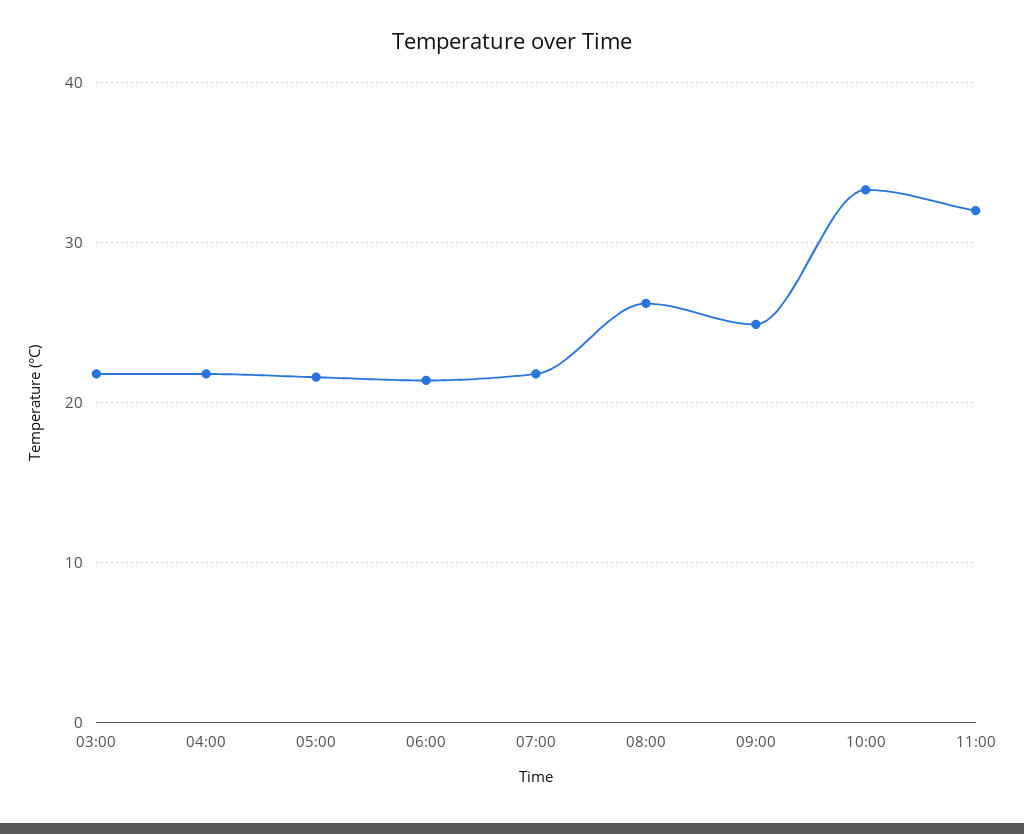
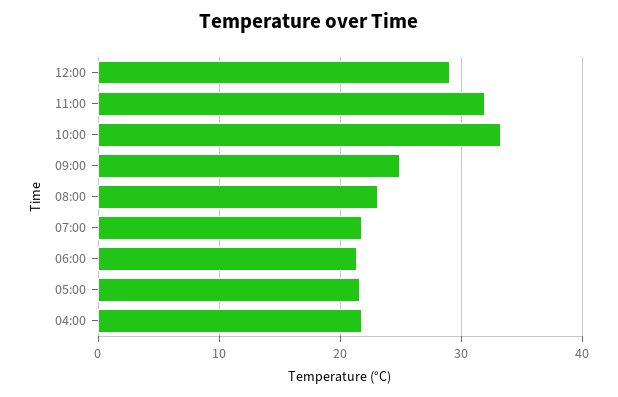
03:00: 22 -> none
08:00: 26 -> 23
12:00: none -> 29

